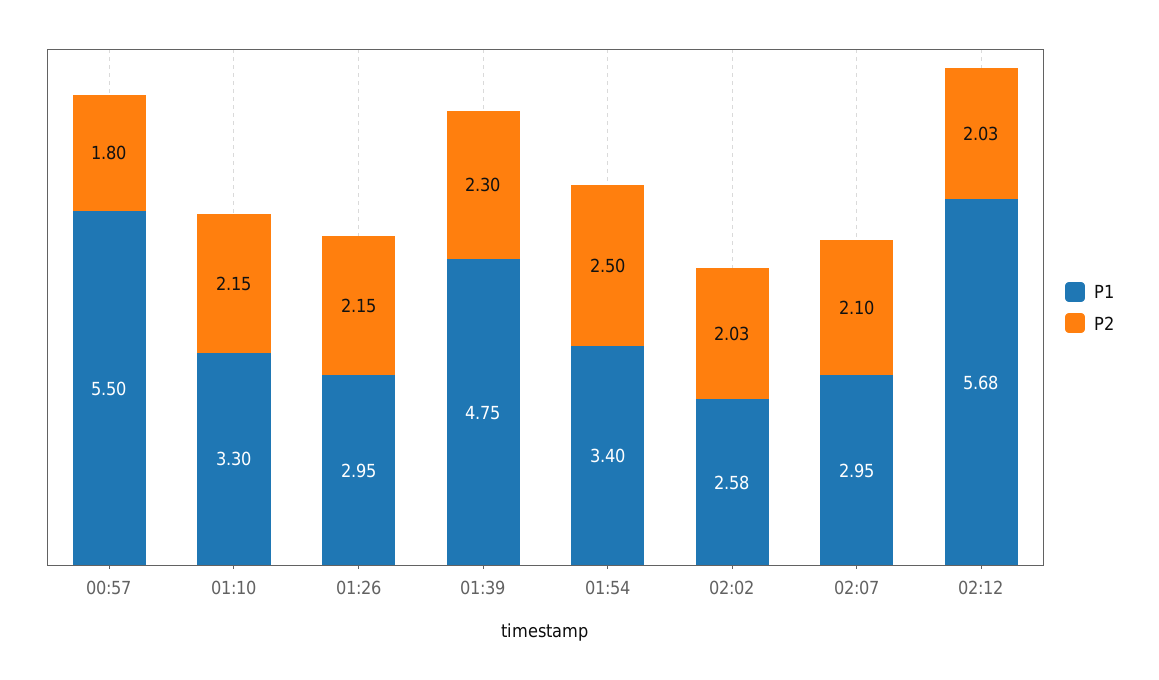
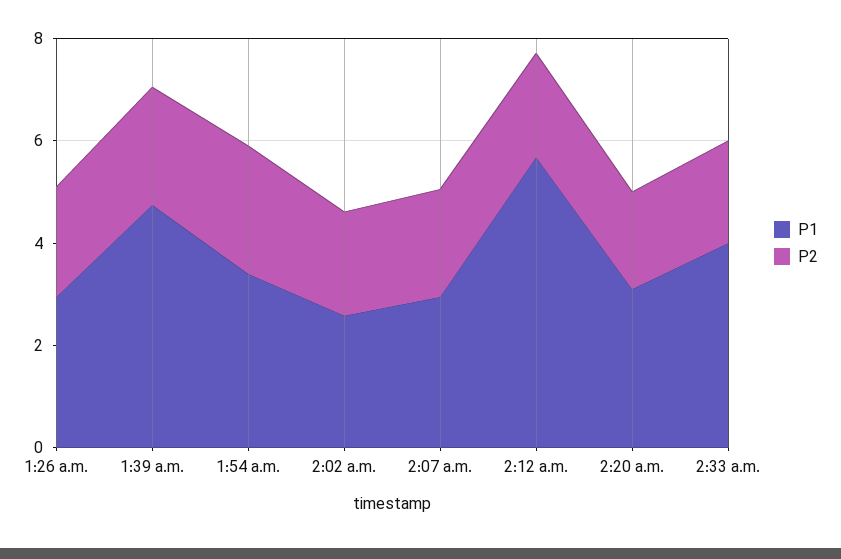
P1, 00:57: 5.5 -> none
P2, 00:57: 1.8 -> none
P1, 01:10: 3.3 -> none
P2, 01:10: 2.15 -> none
P1, 2:20 a.m.: none -> 3
P2, 2:20 a.m.: none -> 2
P1, 2:33 a.m.: none -> 4
P2, 2:33 a.m.: none -> 2

